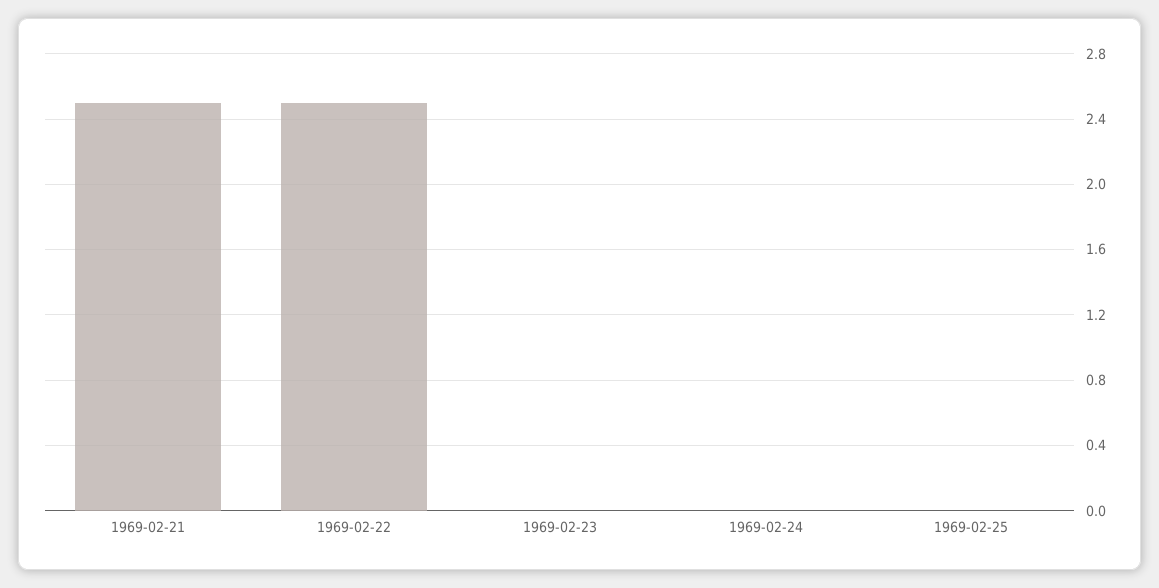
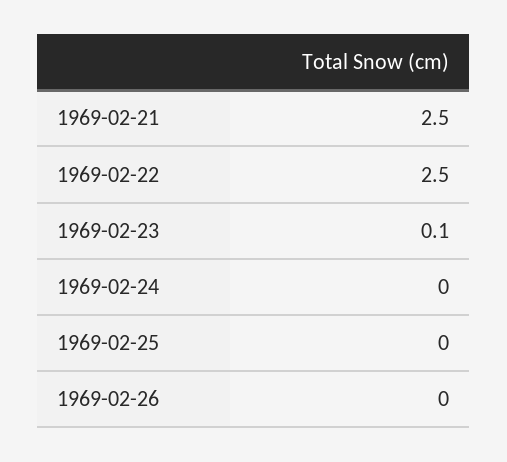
1969-02-23: 0 -> 0.1
1969-02-26: none -> 0

